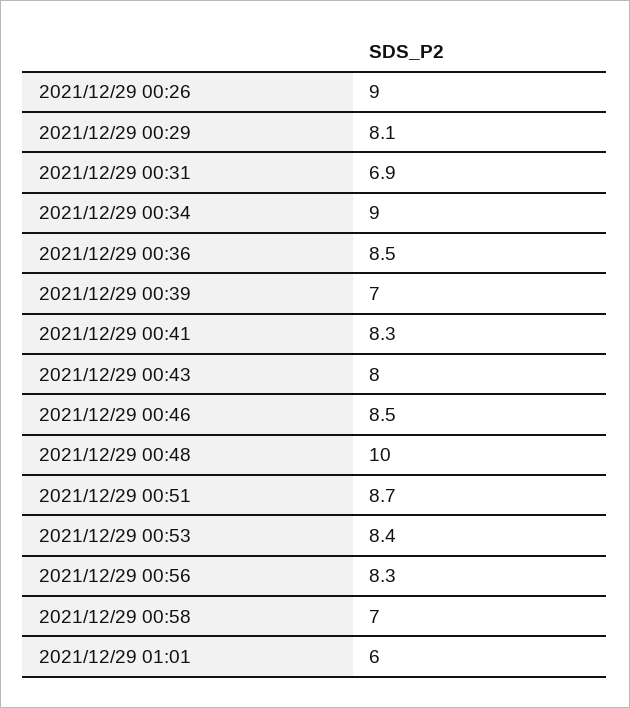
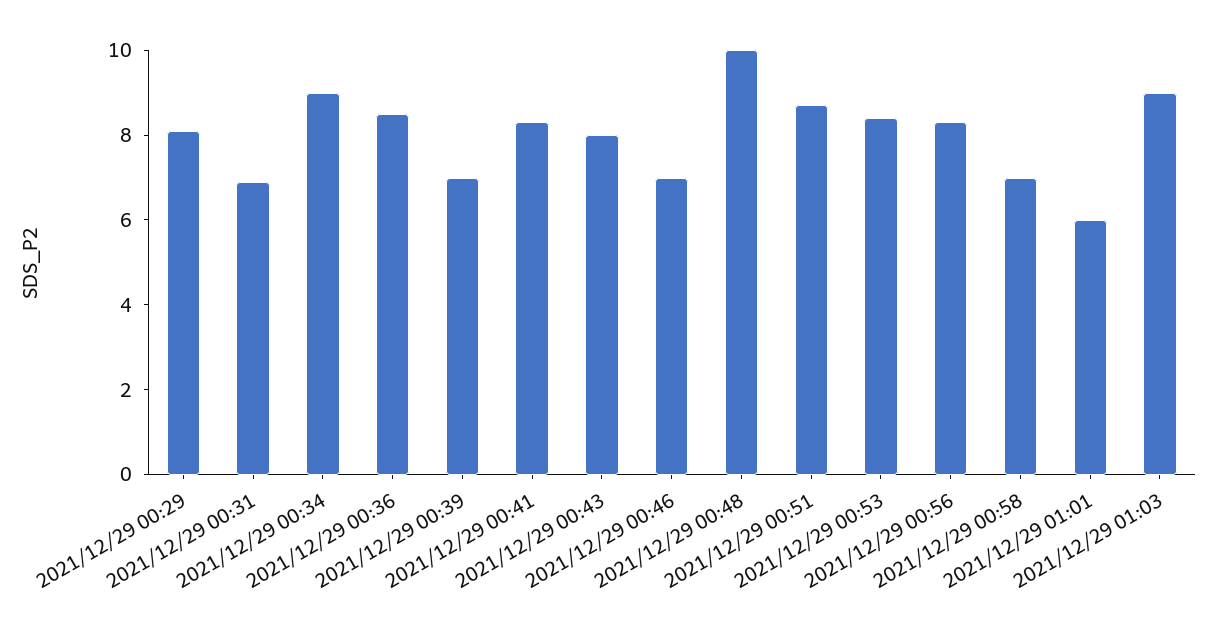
2021/12/29 00:26: 9 -> none
2021/12/29 00:46: 8.5 -> 7
2021/12/29 01:03: none -> 9

